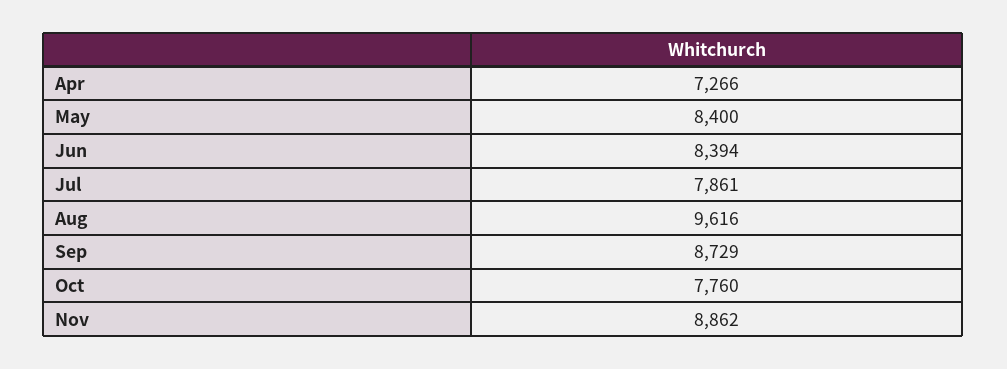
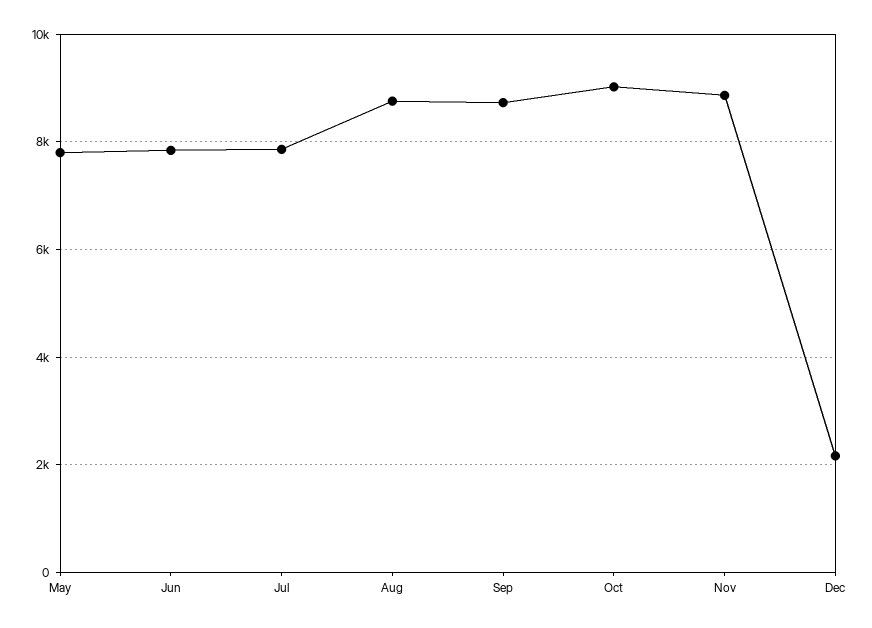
Apr: 7266 -> none
May: 8400 -> 7800
Jun: 8394 -> 7800
Aug: 9616 -> 8800
Oct: 7760 -> 9000
Dec: none -> 2200

